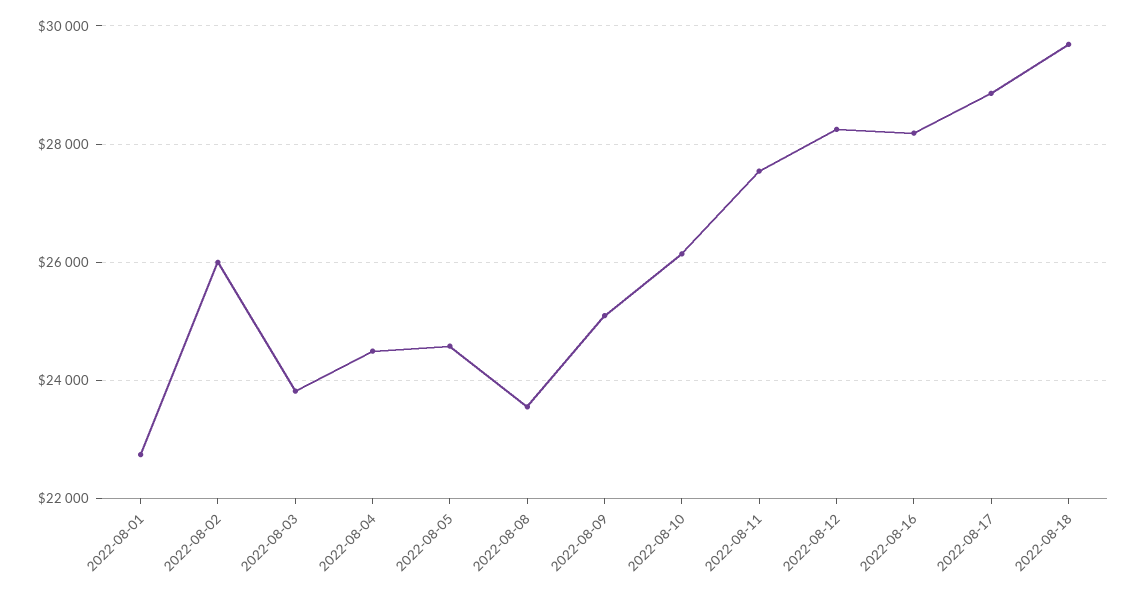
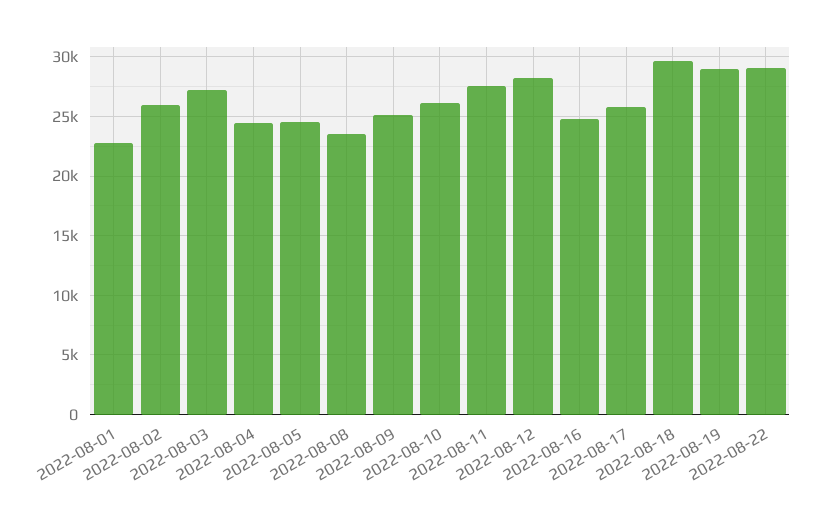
2022-08-03: 23800 -> 27000
2022-08-16: 28200 -> 25000
2022-08-17: 28800 -> 26000
2022-08-19: none -> 29000
2022-08-22: none -> 29000

